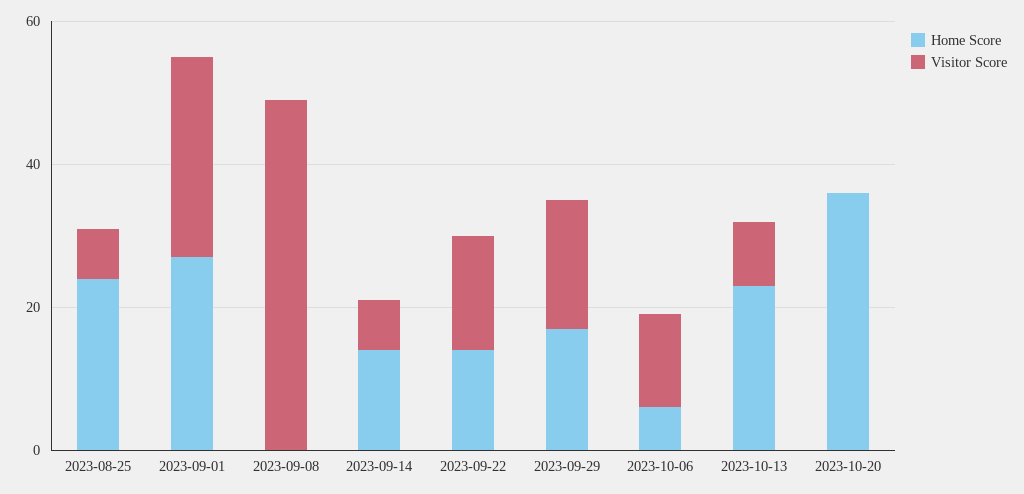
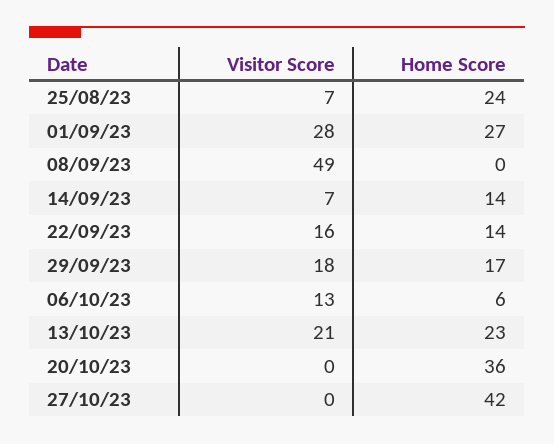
Visitor Score, 2023-10-13: 10 -> 21
Visitor Score, 27/10/23: none -> 0
Home Score, 27/10/23: none -> 42

